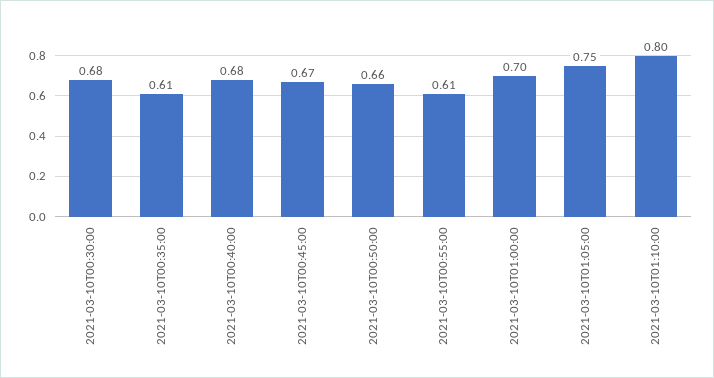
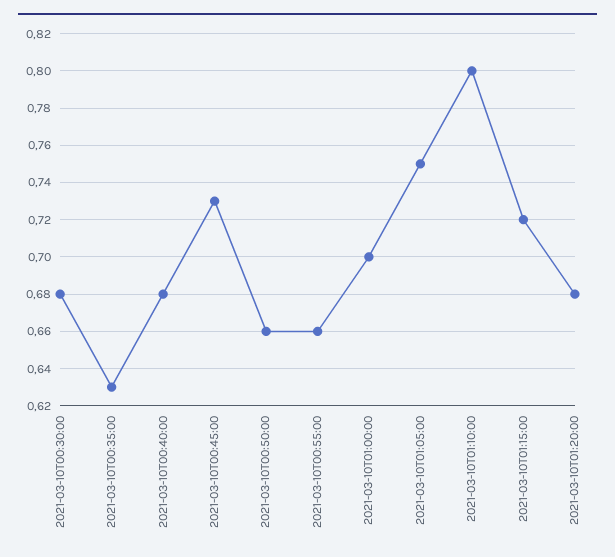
2021-03-10T00:35:00: 0.61 -> 0.63
2021-03-10T00:45:00: 0.67 -> 0.73
2021-03-10T00:55:00: 0.61 -> 0.66
2021-03-10T01:15:00: none -> 0.72
2021-03-10T01:20:00: none -> 0.68

